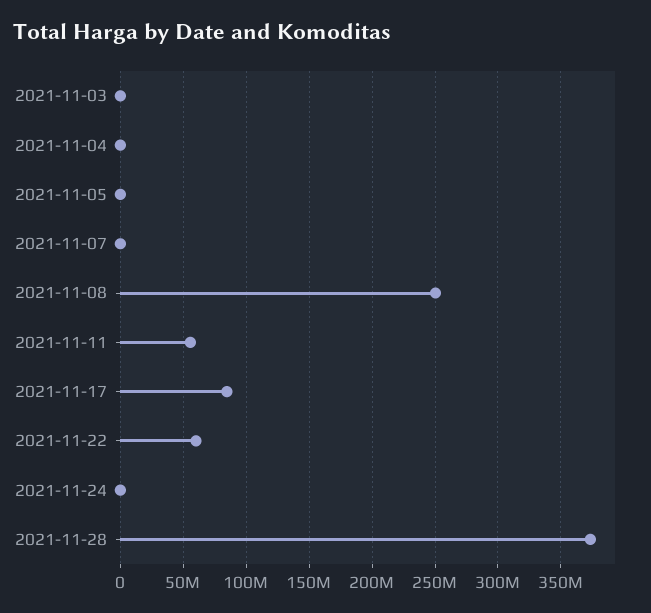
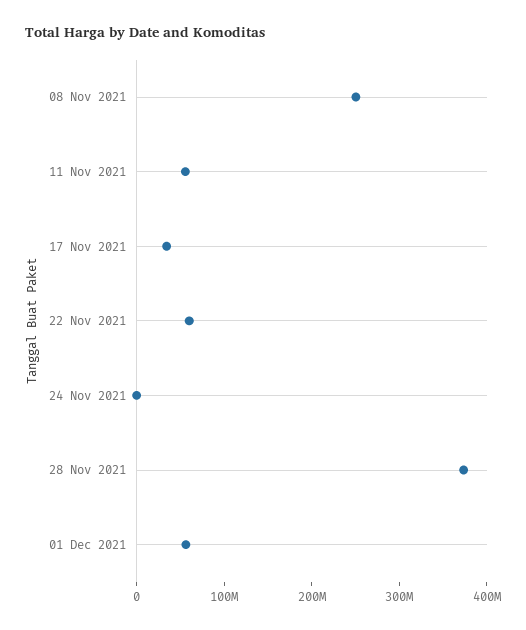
2021-11-03: 0 -> none
2021-11-04: 0 -> none
2021-11-05: 0 -> none
2021-11-07: 0 -> none
2021-11-17: 85000000 -> 40000000
01 Dec 2021: none -> 60000000

